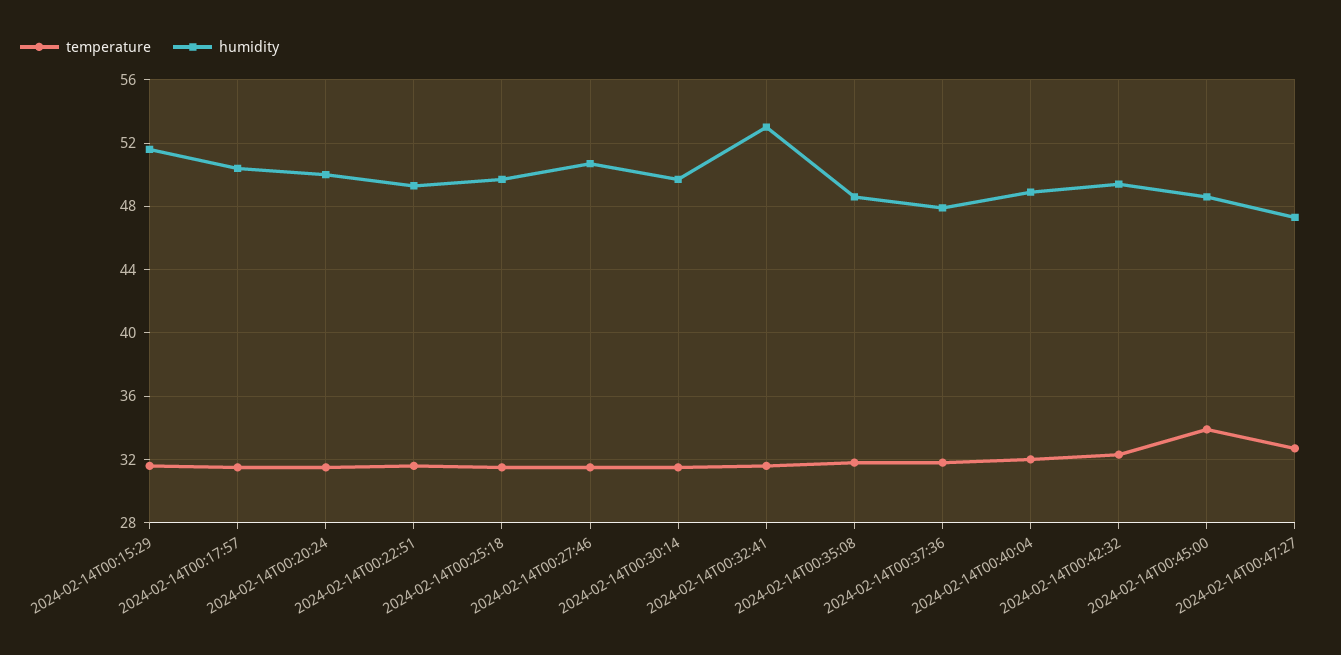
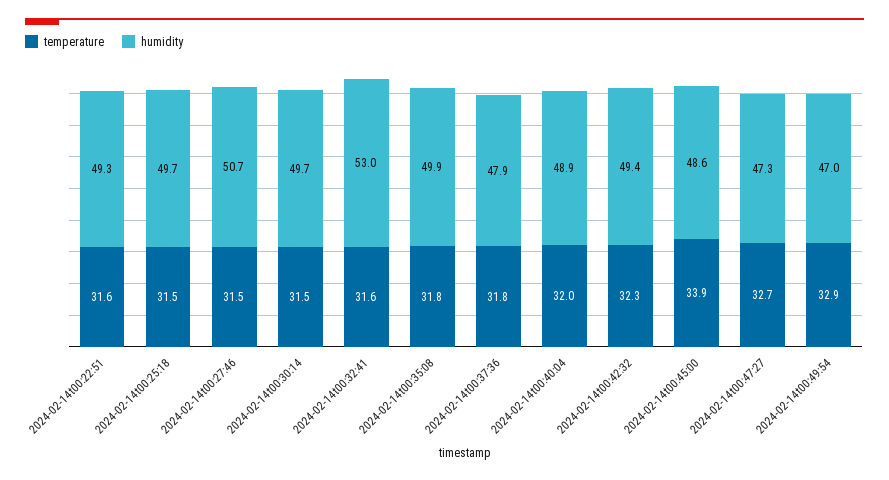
temperature, 2024-02-14T00:15:29: 31.5 -> none
humidity, 2024-02-14T00:15:29: 51.5 -> none
temperature, 2024-02-14T00:17:57: 31.5 -> none
humidity, 2024-02-14T00:17:57: 50.5 -> none
temperature, 2024-02-14T00:20:24: 31.5 -> none
humidity, 2024-02-14T00:20:24: 50 -> none
humidity, 2024-02-14T00:35:08: 48.5 -> 49.9
temperature, 2024-02-14t00:49:54: none -> 32.9
humidity, 2024-02-14t00:49:54: none -> 47

